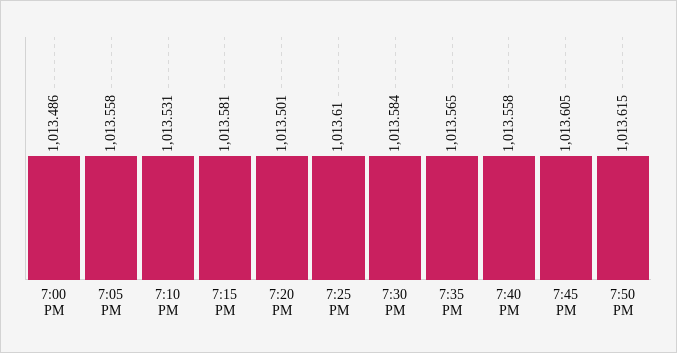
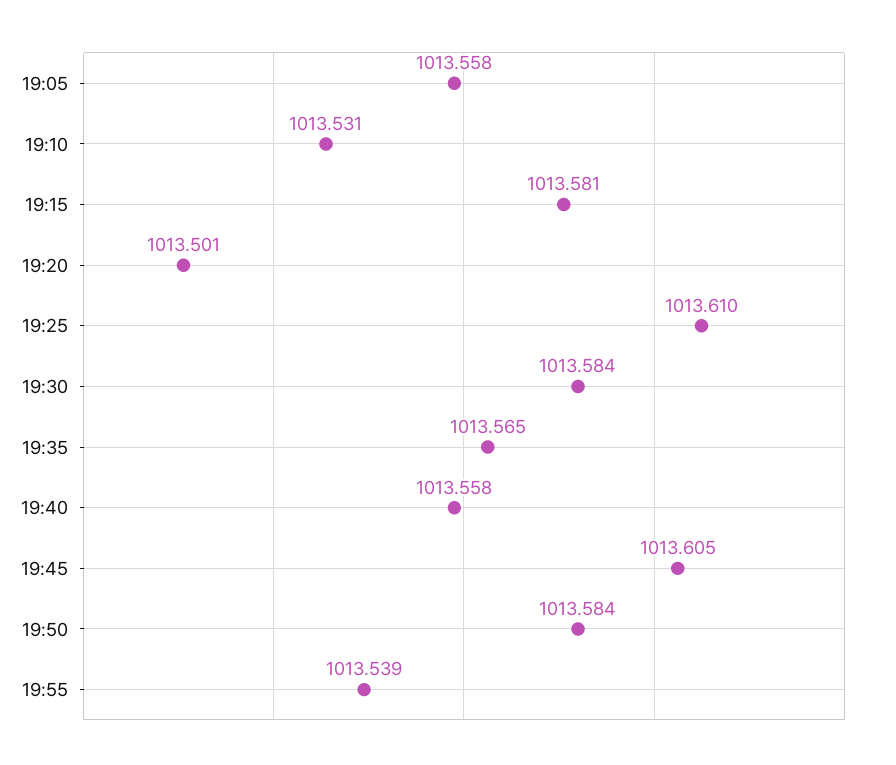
7:00 PM: 1013.486 -> none
7:50 PM: 1013.615 -> 1013.584
19:55: none -> 1013.539

